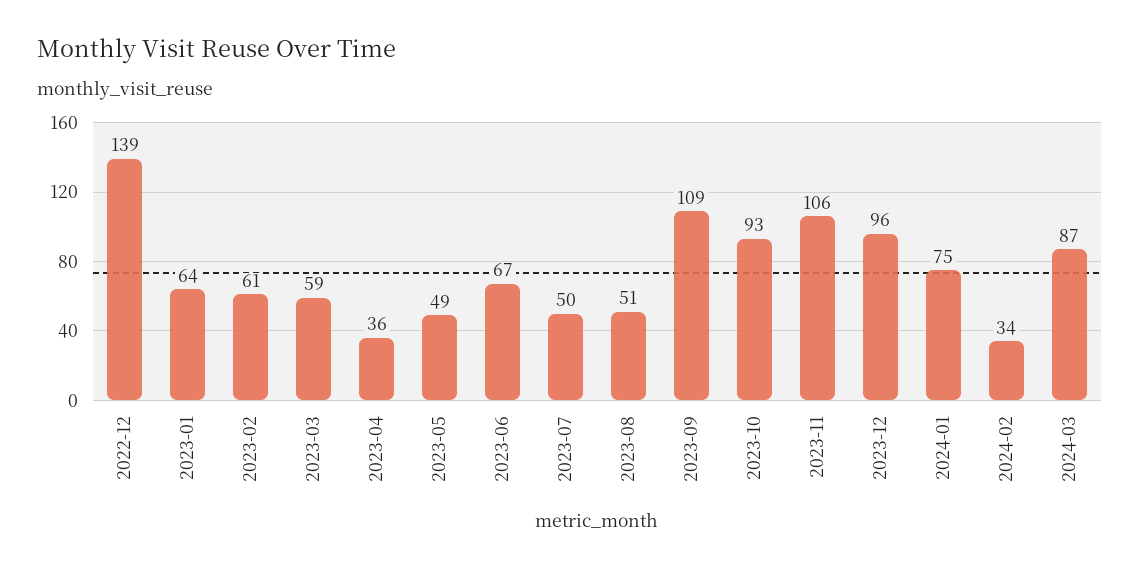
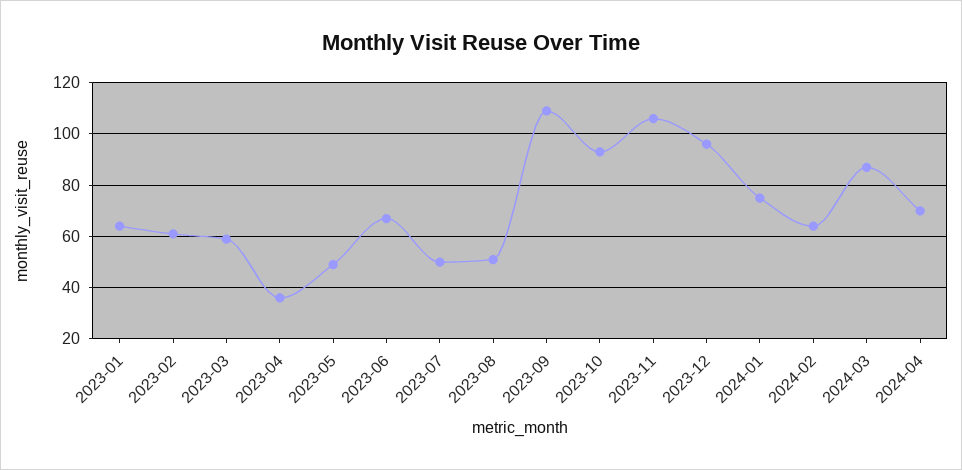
2022-12: 139 -> none
2024-02: 34 -> 65
2024-04: none -> 70

